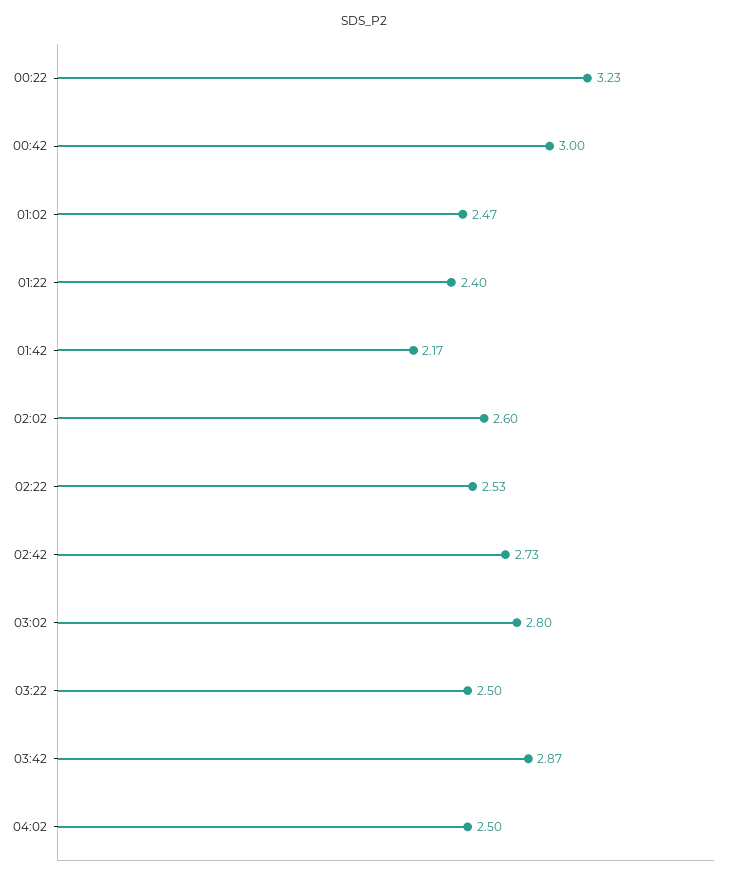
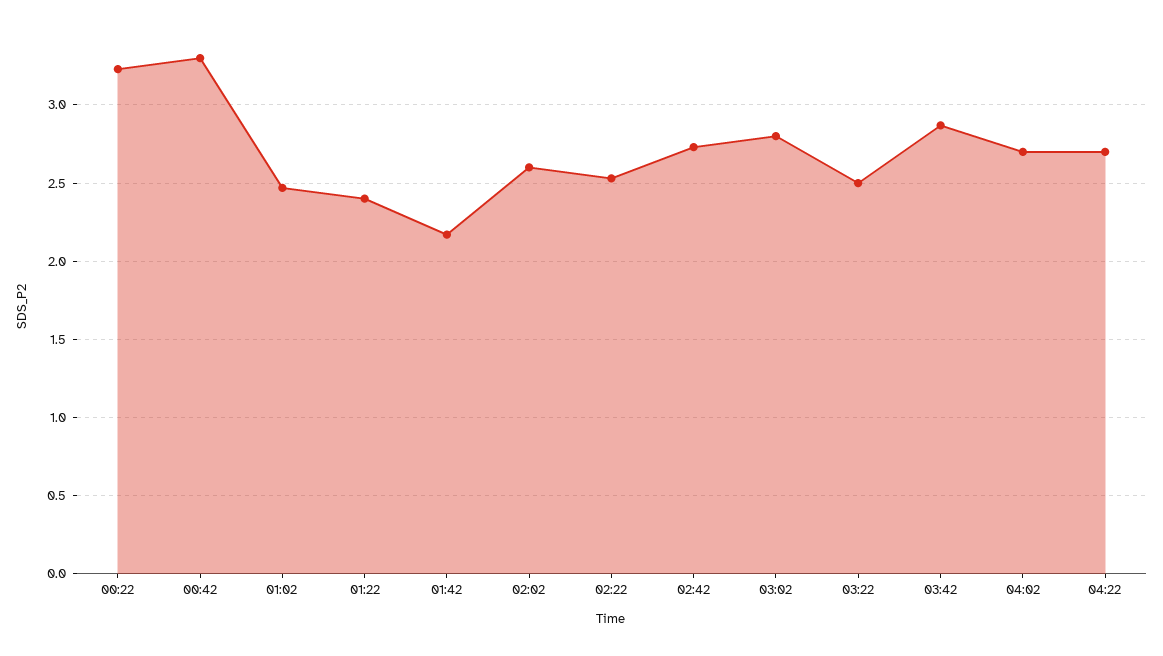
00:42: 3 -> 3.3
04:02: 2.5 -> 2.7
04:22: none -> 2.7

